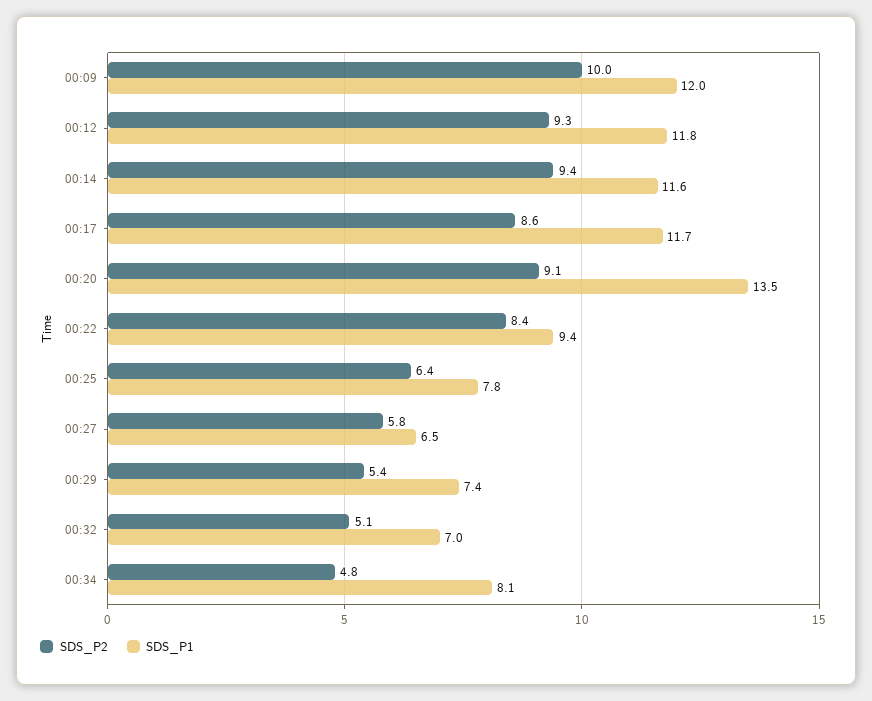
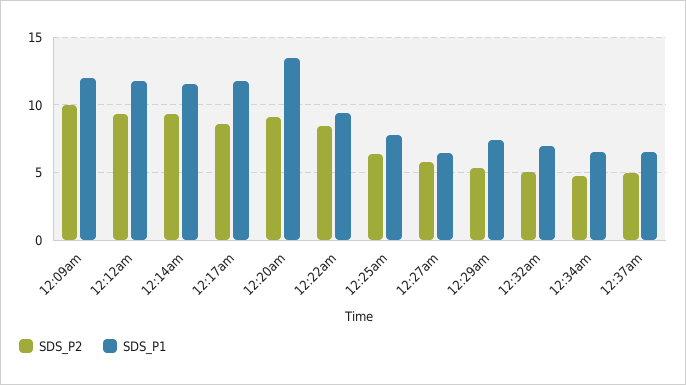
SDS_P1, 00:34: 8.1 -> 6.5
SDS_P2, 12:37am: none -> 5
SDS_P1, 12:37am: none -> 6.5

